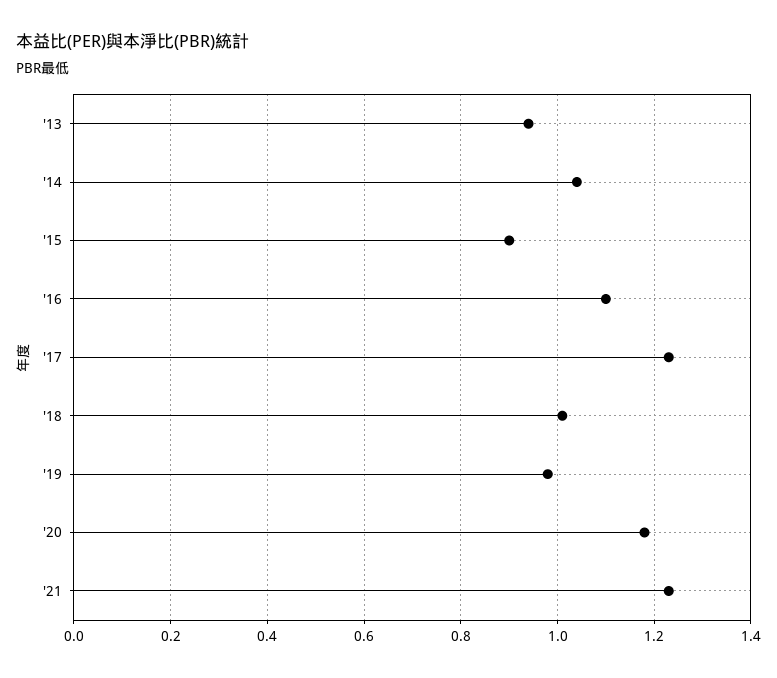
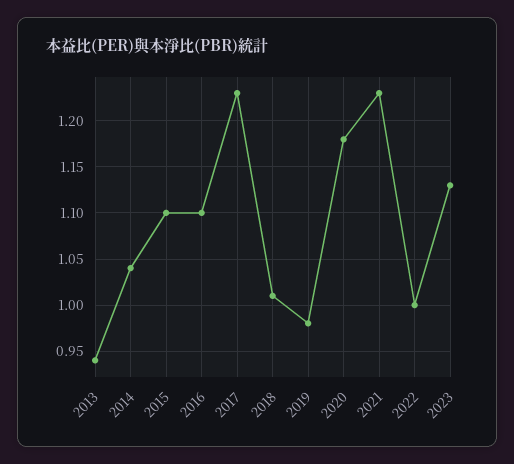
'15: 0.9 -> 1.1
2022: none -> 1
2023: none -> 1.13

